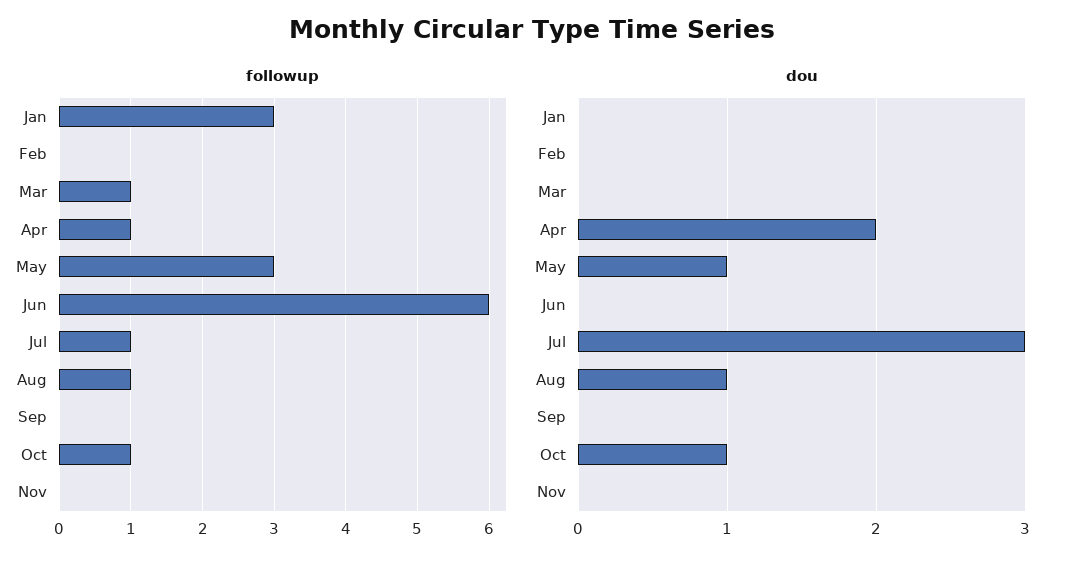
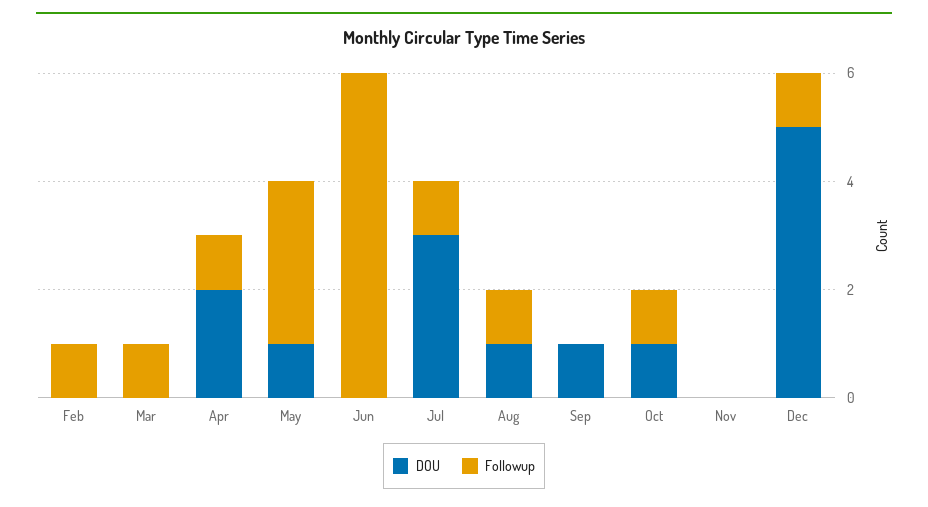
followup, Jan: 3 -> none
followup, Feb: 0 -> 1
dou, Jan: 0 -> none
dou, Sep: 0 -> 1
dou, Dec: none -> 5
followup, Dec: none -> 1

